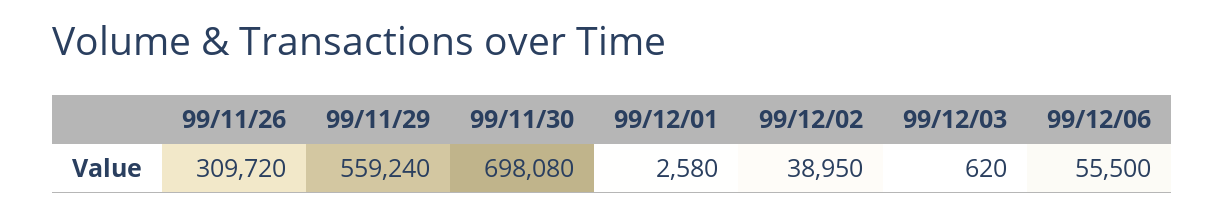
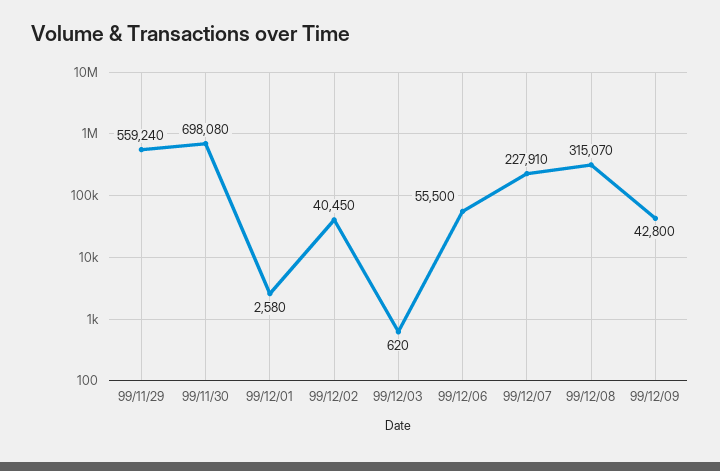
99/11/26: 309720 -> none
99/12/02: 38950 -> 40450
99/12/07: none -> 227910
99/12/08: none -> 315070
99/12/09: none -> 42800

